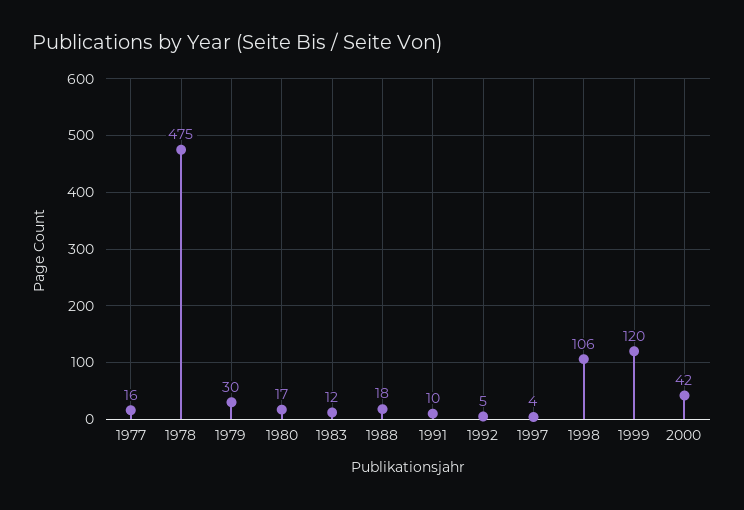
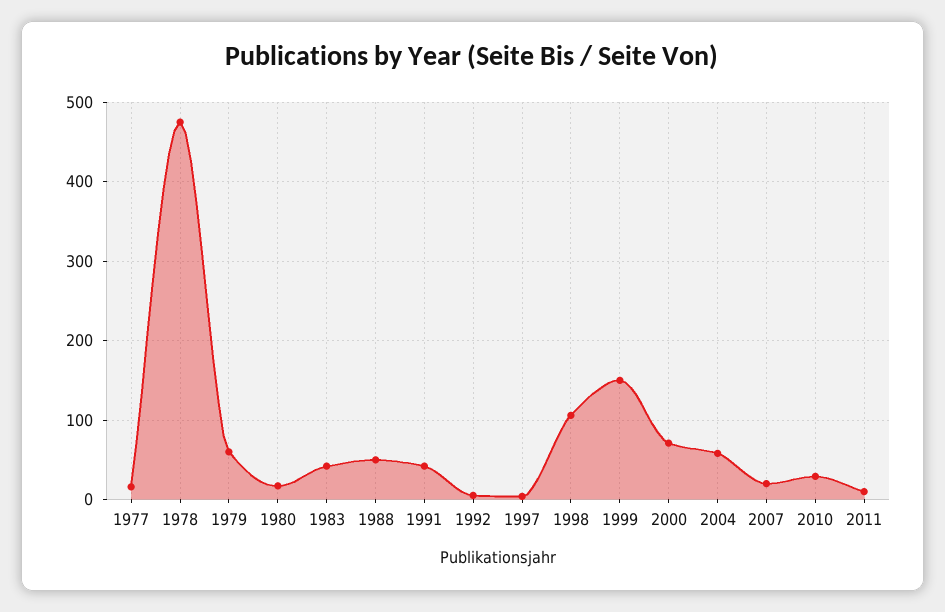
1979: 30 -> 60
1983: 12 -> 40
1988: 18 -> 50
1991: 10 -> 40
1999: 120 -> 150
2000: 42 -> 70
2004: none -> 60
2007: none -> 20
2010: none -> 30
2011: none -> 10

